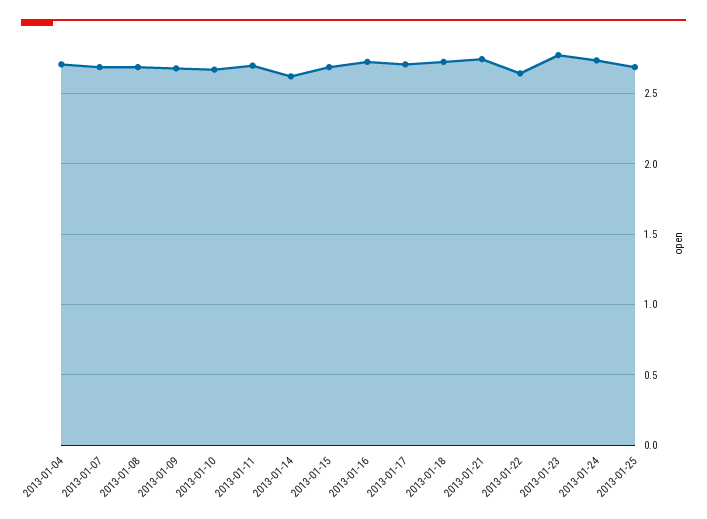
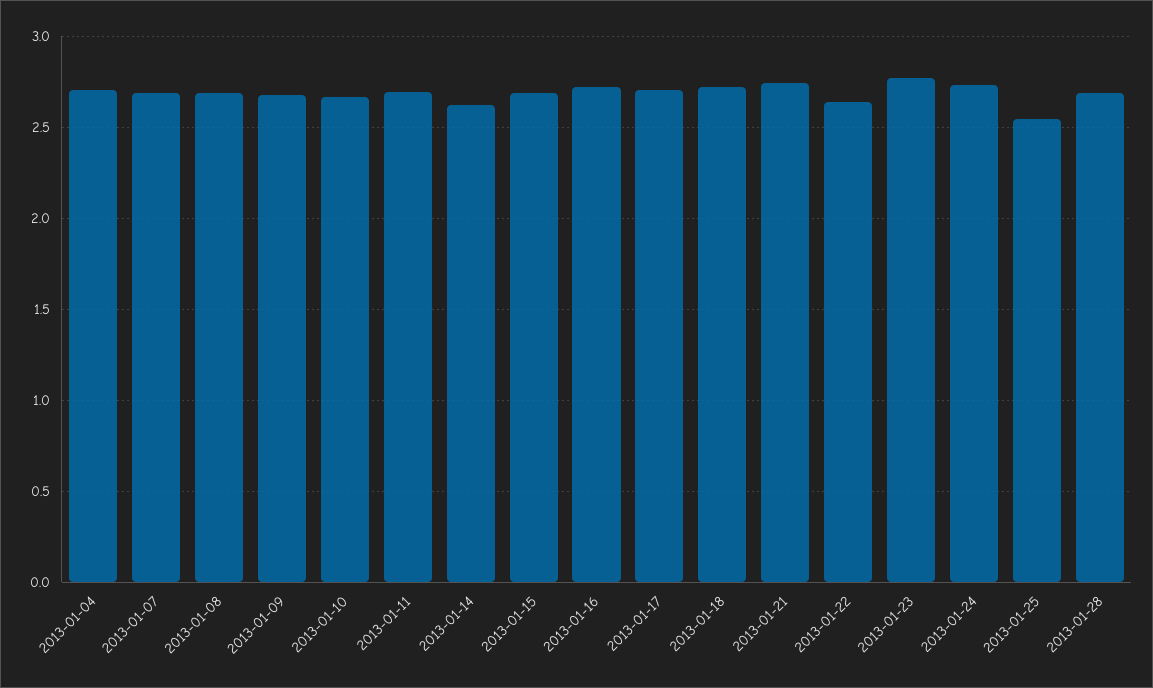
2013-01-25: 2.7 -> 2.55
2013-01-28: none -> 2.7

